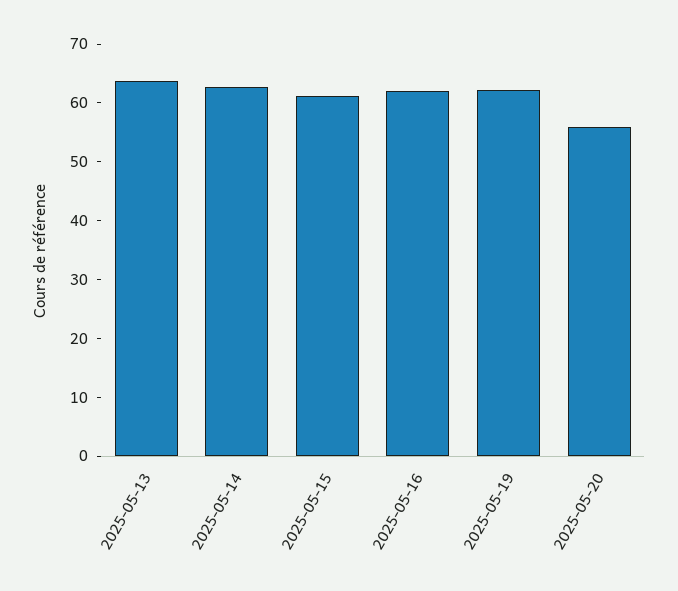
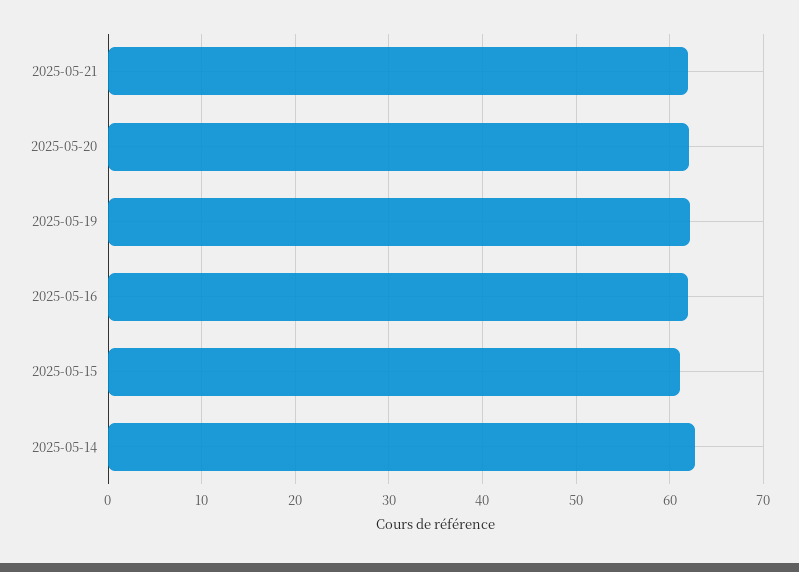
2025-05-13: 64 -> none
2025-05-20: 56 -> 62
2025-05-21: none -> 62

